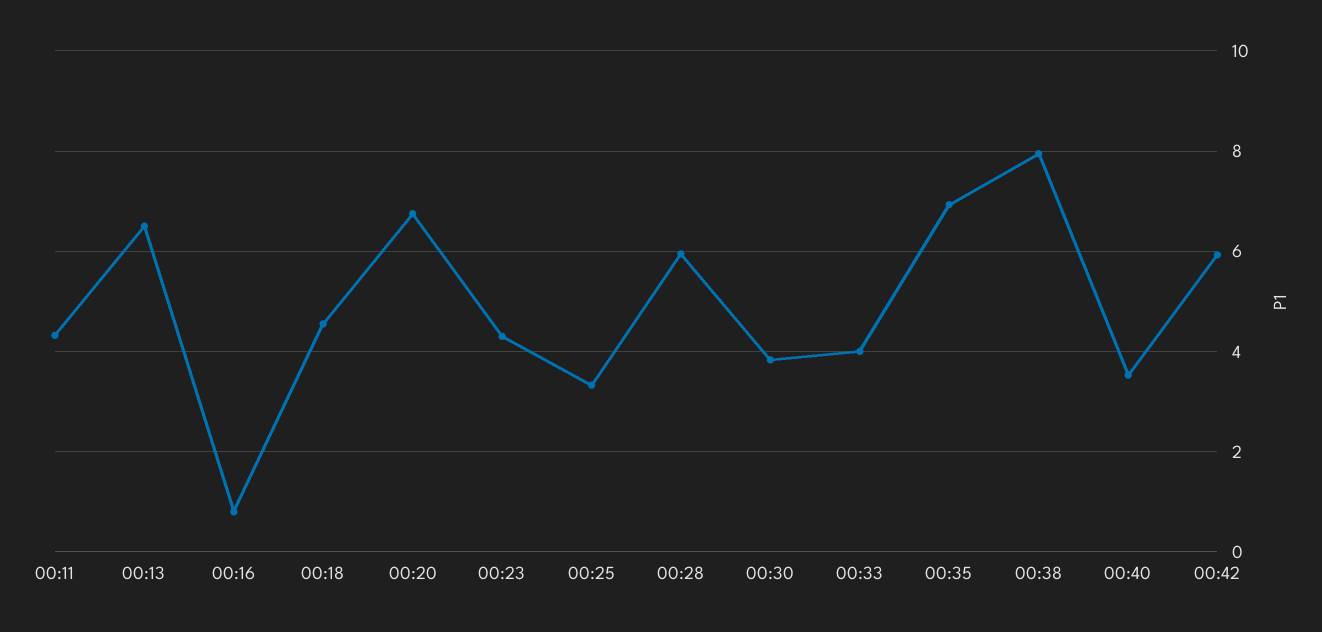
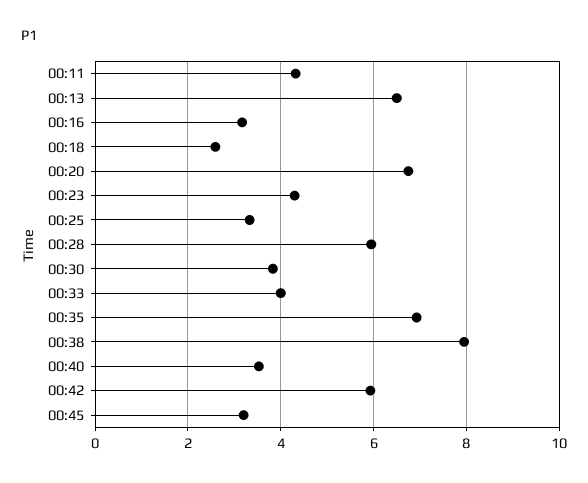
00:16: 0.8 -> 3.2
00:18: 4.6 -> 2.6
00:45: none -> 3.2

